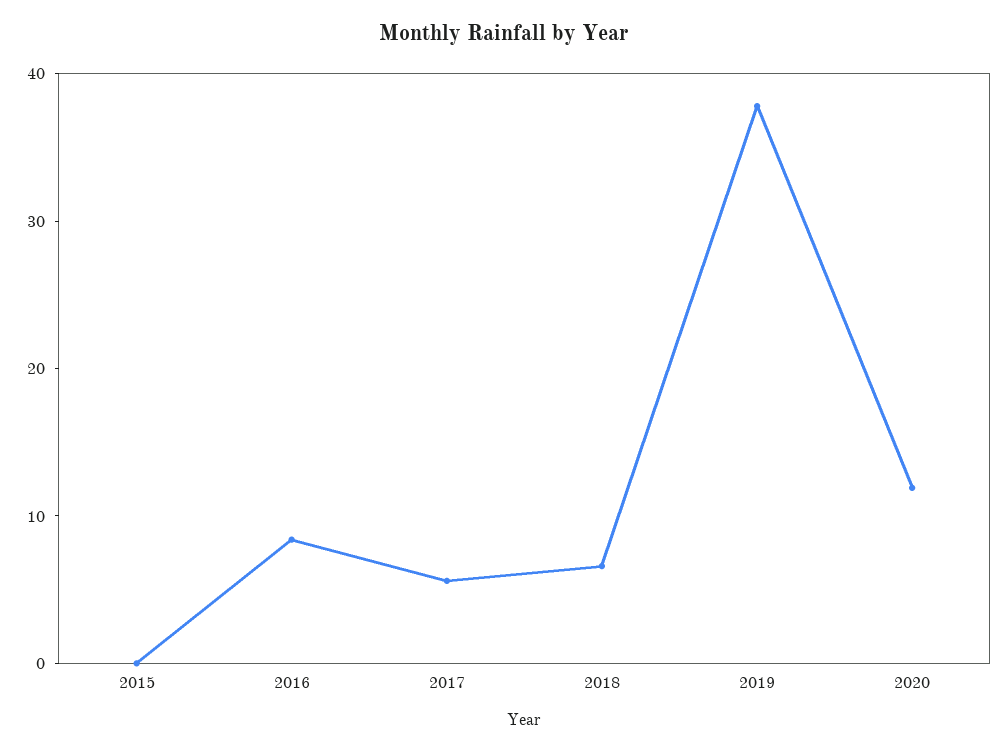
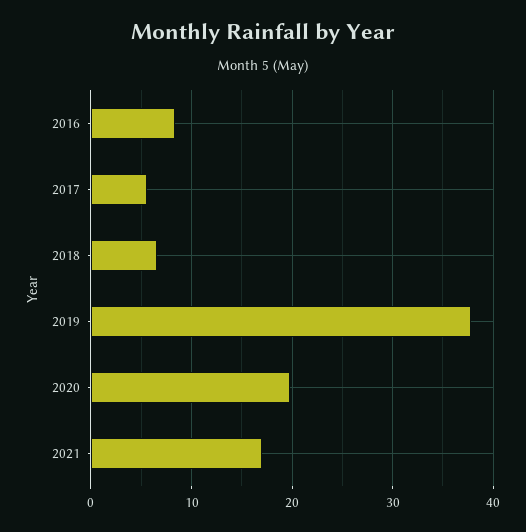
2015: 0 -> none
2020: 12 -> 20
2021: none -> 17

